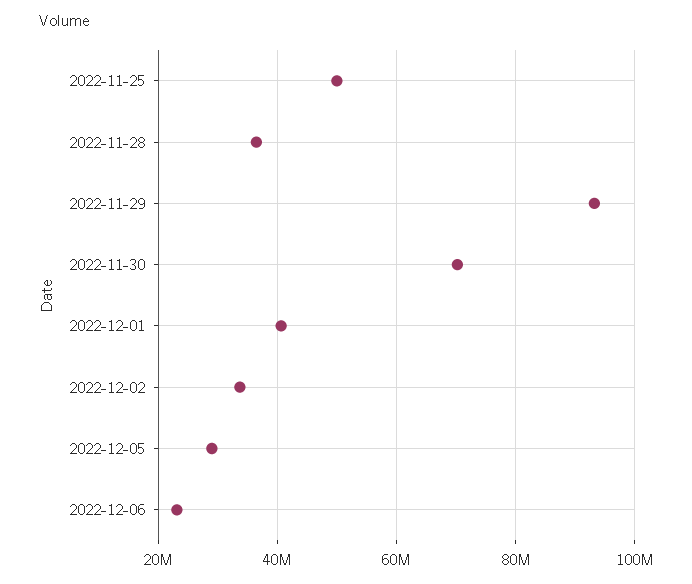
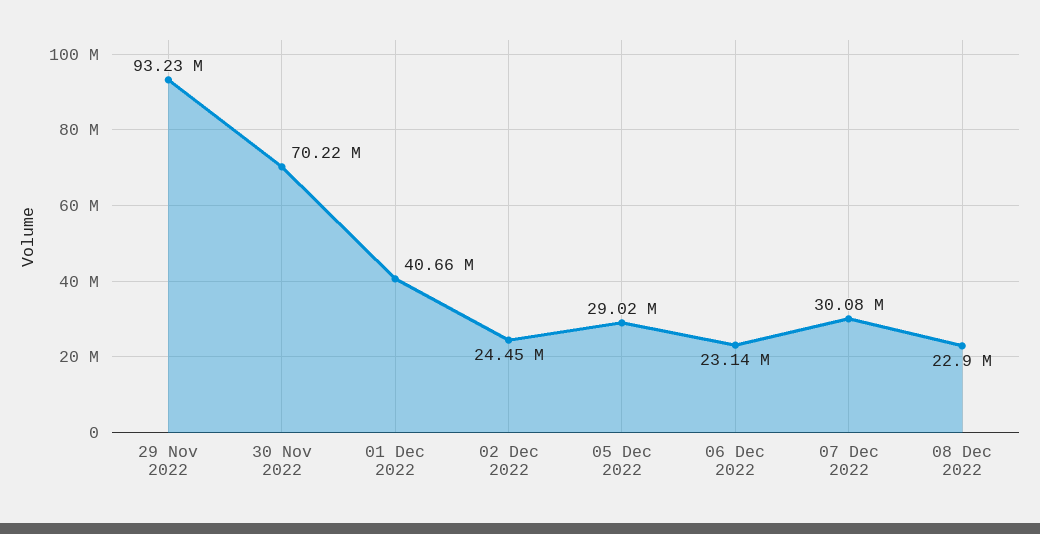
2022-11-25: 50000000 -> none
2022-11-28: 36000000 -> none
2022-12-02: 34000000 -> 24450000
07 Dec 2022: none -> 30080000
08 Dec 2022: none -> 22900000

